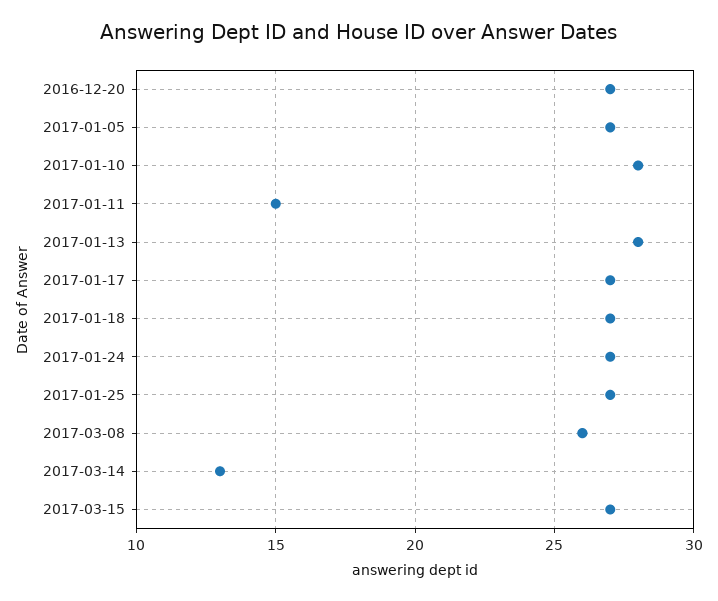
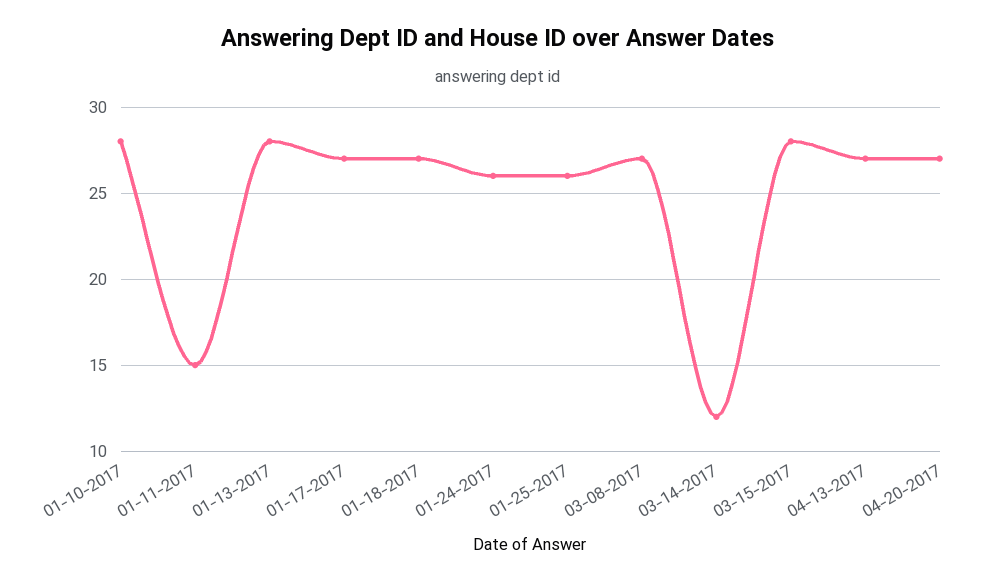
2016-12-20: 27 -> none
2017-01-05: 27 -> none
2017-01-24: 27 -> 26
2017-01-25: 27 -> 26
2017-03-08: 26 -> 27
2017-03-14: 13 -> 12
2017-03-15: 27 -> 28
04-13-2017: none -> 27
04-20-2017: none -> 27

